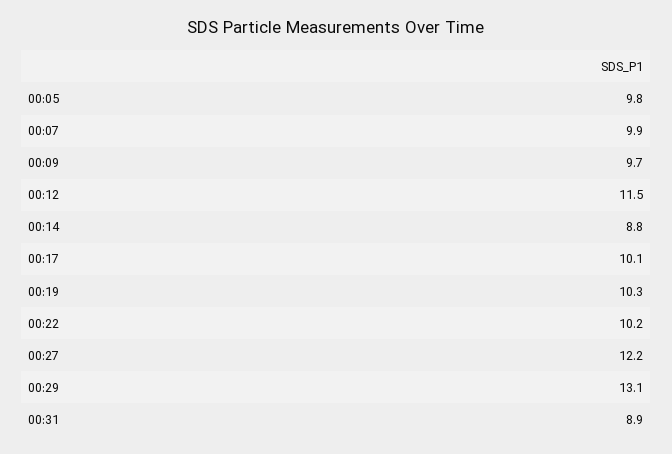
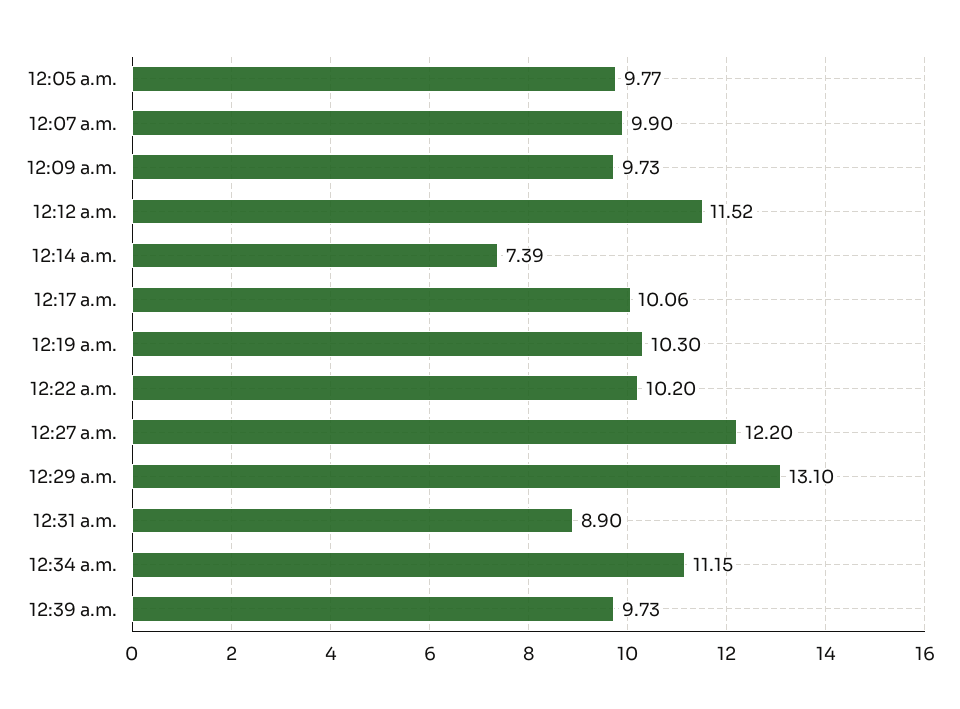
00:14: 8.8 -> 7.39
12:34 a.m.: none -> 11.15
12:39 a.m.: none -> 9.73

